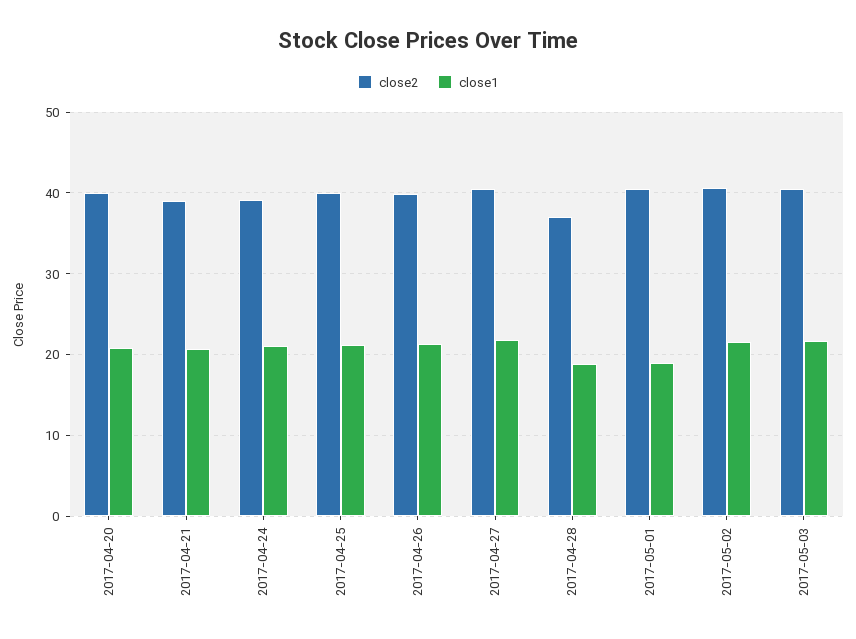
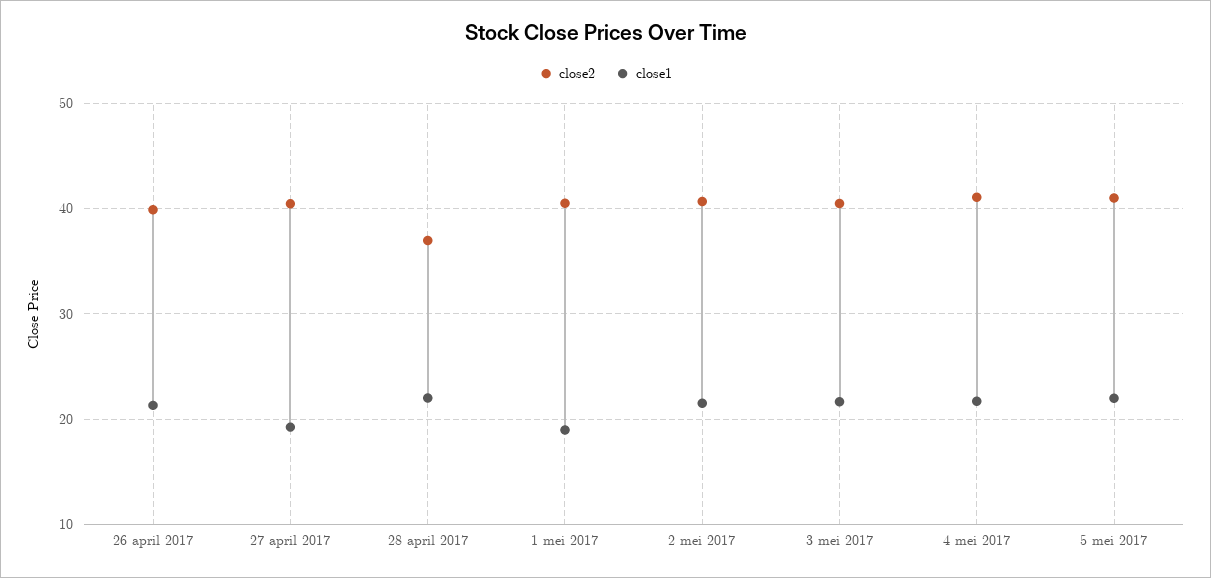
close2, 2017-04-20: 40 -> none
close1, 2017-04-20: 21 -> none
close2, 2017-04-21: 39 -> none
close1, 2017-04-21: 21 -> none
close2, 2017-04-24: 39 -> none
close1, 2017-04-24: 21 -> none
close2, 2017-04-25: 40 -> none
close1, 2017-04-25: 21 -> none
close1, 2017-04-27: 22 -> 19
close1, 2017-04-28: 19 -> 22
close2, 4 mei 2017: none -> 41
close1, 4 mei 2017: none -> 22
close2, 5 mei 2017: none -> 41
close1, 5 mei 2017: none -> 22

